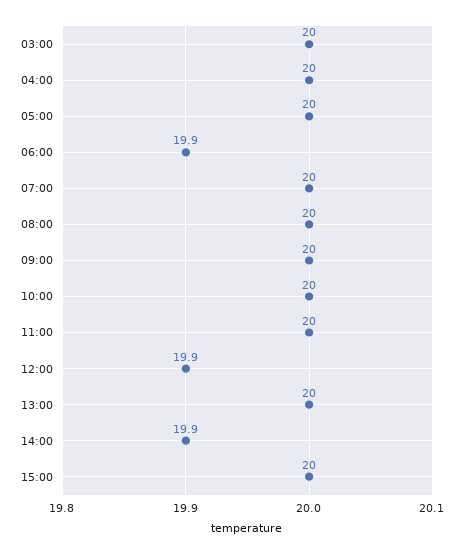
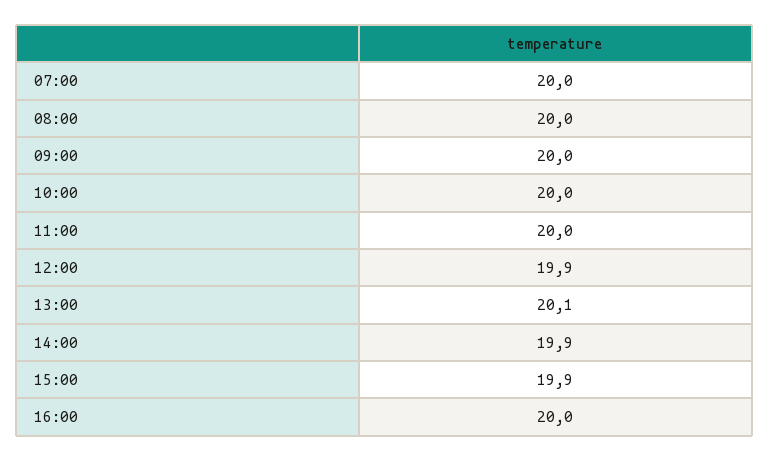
03:00: 20 -> none
04:00: 20 -> none
05:00: 20 -> none
06:00: 19.9 -> none
13:00: 20 -> 20.1
15:00: 20 -> 19.9
16:00: none -> 20

